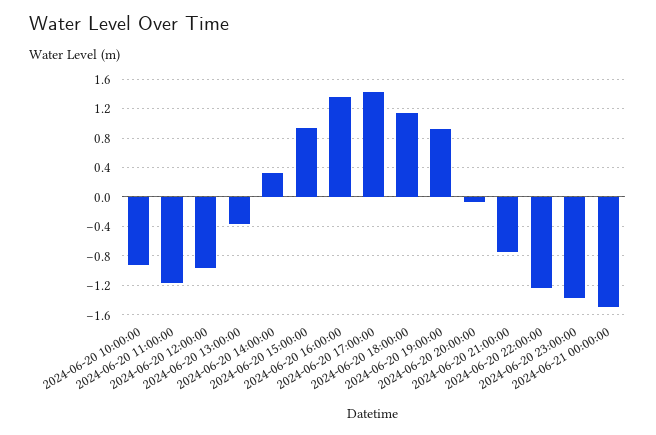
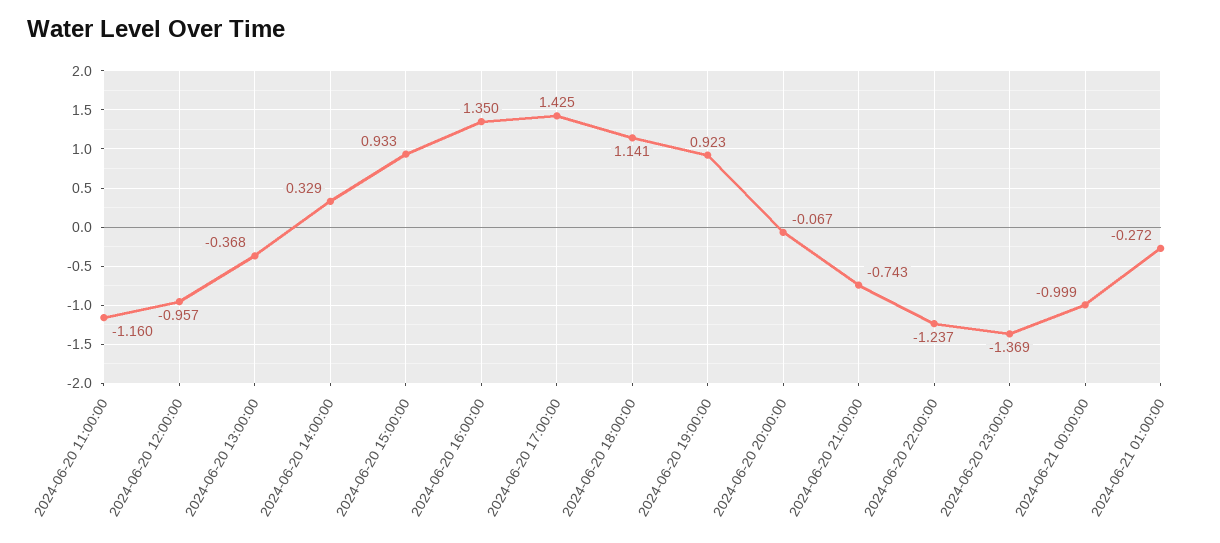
2024-06-20 10:00:00: -0.9 -> none
2024-06-21 00:00:00: -1.5 -> -0.999
2024-06-21 01:00:00: none -> -0.272

